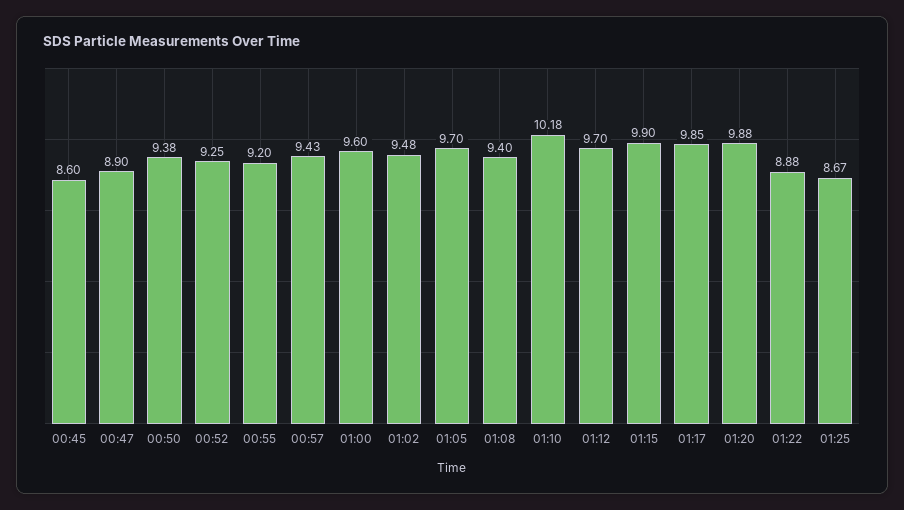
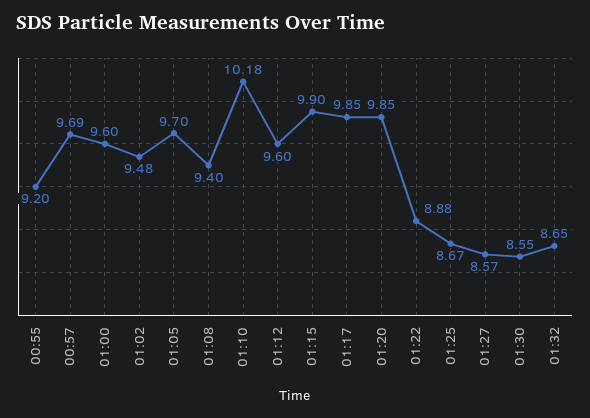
00:45: 8.6 -> none
00:47: 8.9 -> none
00:50: 9.38 -> none
00:52: 9.25 -> none
00:57: 9.43 -> 9.69
01:12: 9.7 -> 9.6
01:20: 9.88 -> 9.85
01:27: none -> 8.57
01:30: none -> 8.55
01:32: none -> 8.65

